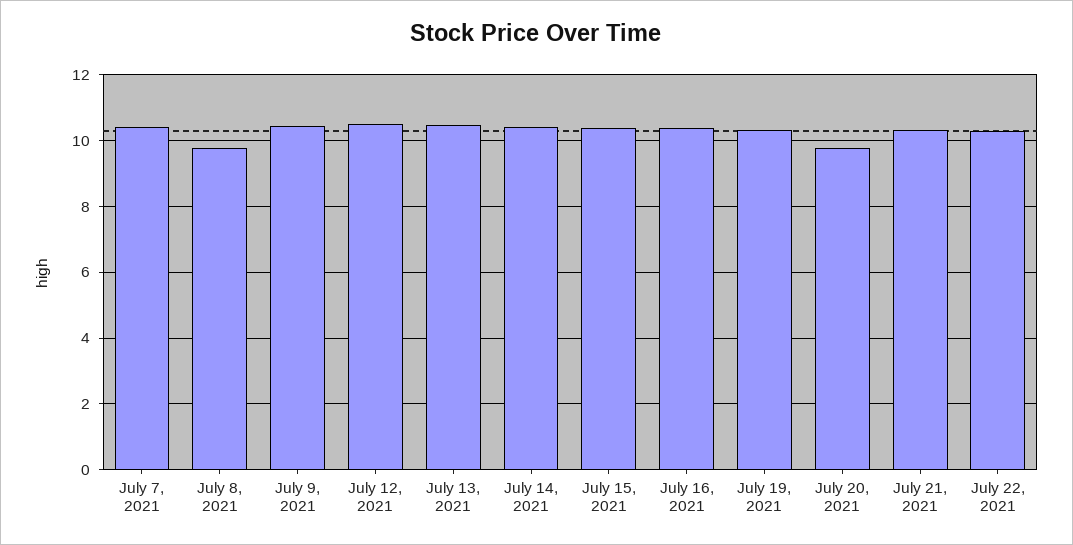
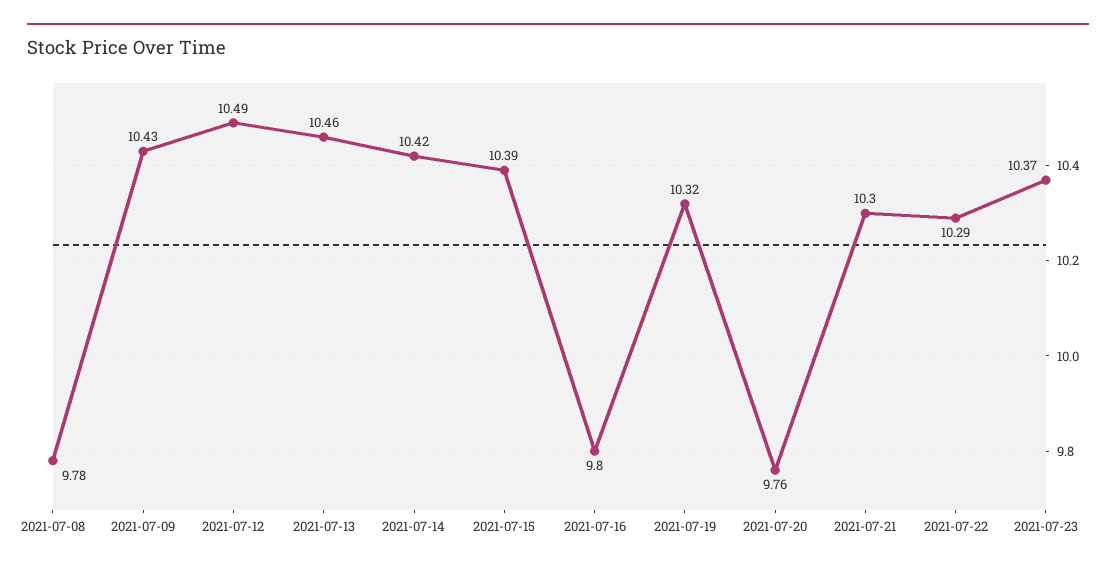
July 7, 2021: 10.4 -> none
July 16, 2021: 10.4 -> 9.8
2021-07-23: none -> 10.37

